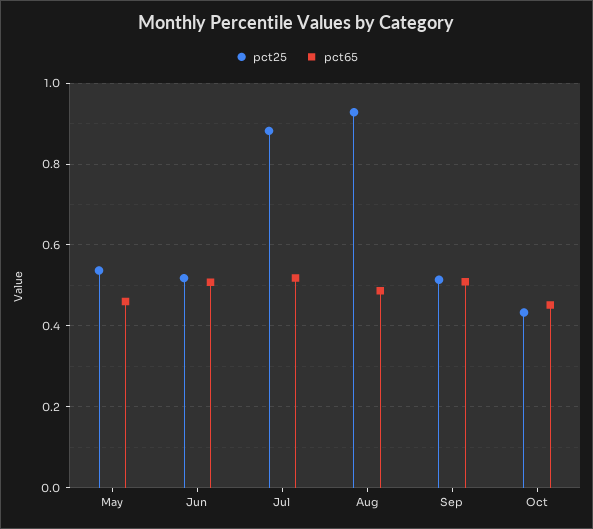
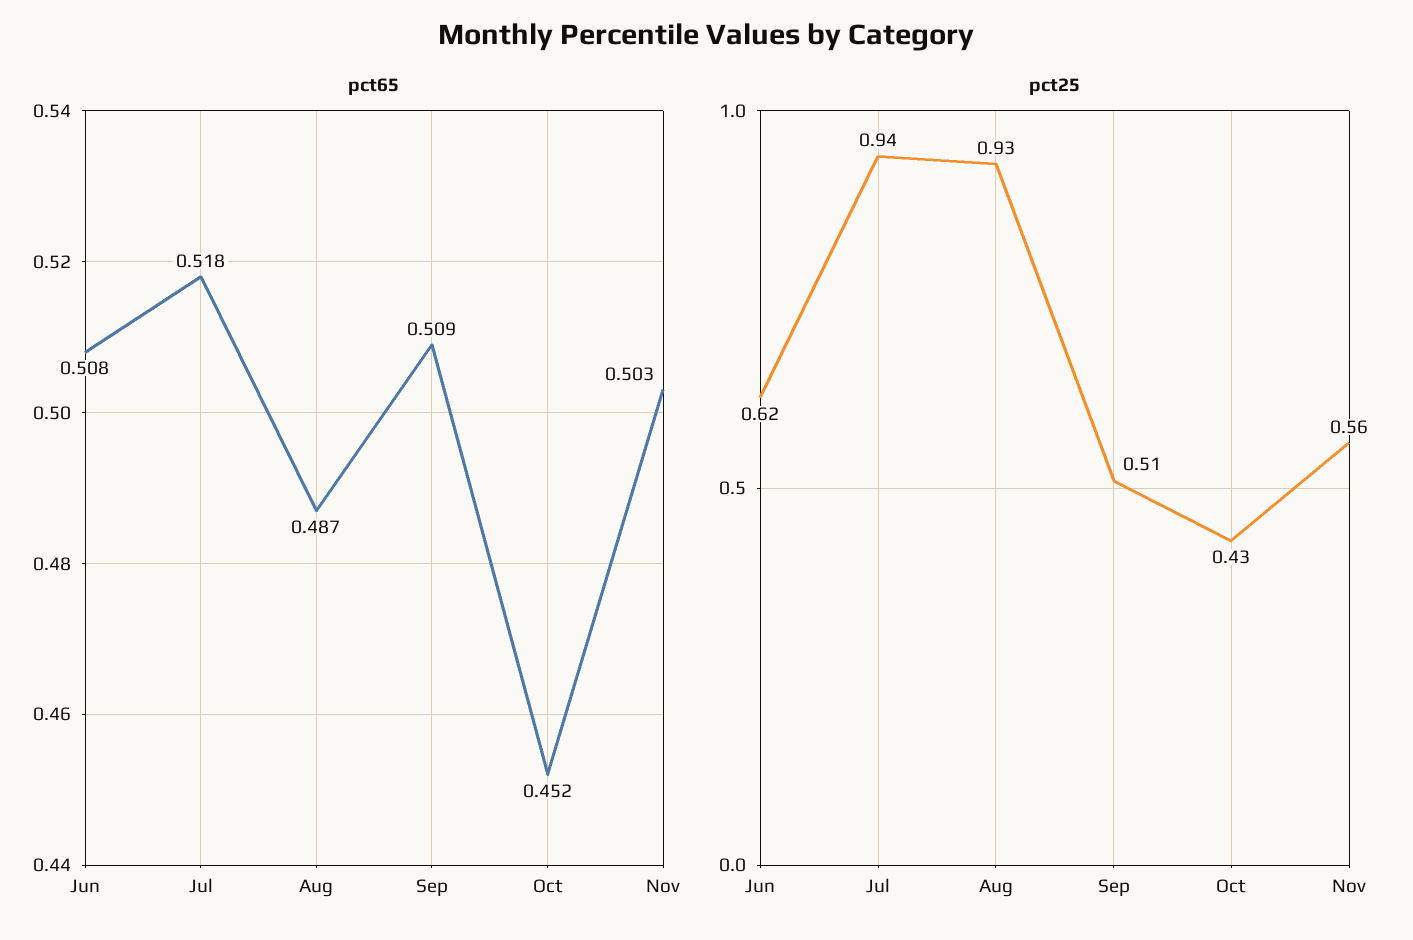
pct25, May: 0.54 -> none
pct65, May: 0.46 -> none
pct25, Jun: 0.52 -> 0.62
pct25, Jul: 0.88 -> 0.94
pct65, Nov: none -> 0.503
pct25, Nov: none -> 0.56

